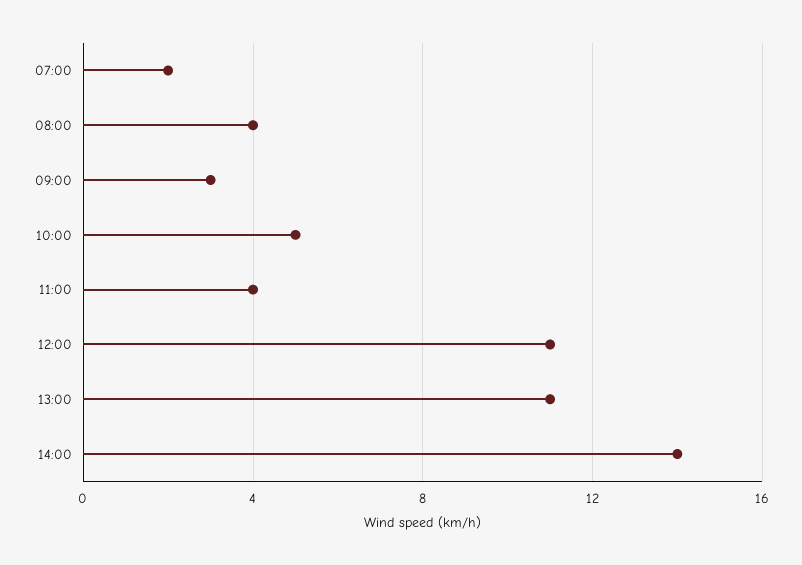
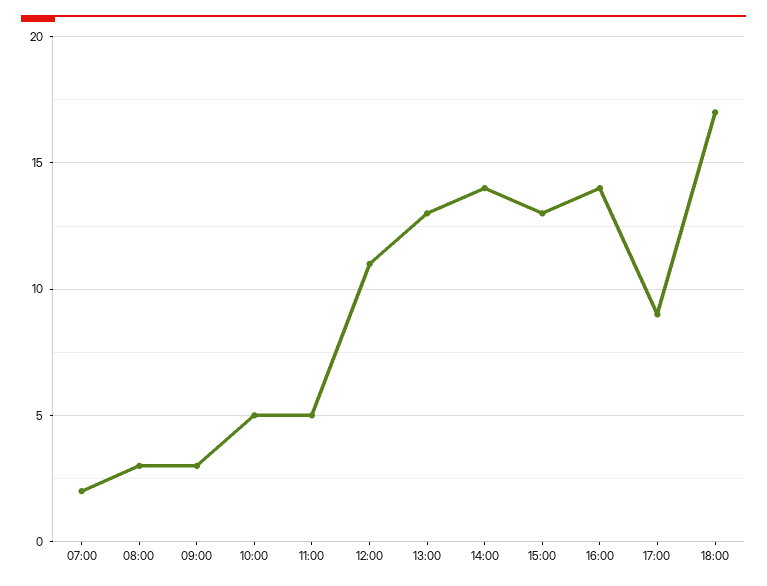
08:00: 4 -> 3
11:00: 4 -> 5
13:00: 11 -> 13
15:00: none -> 13
16:00: none -> 14
17:00: none -> 9
18:00: none -> 17

